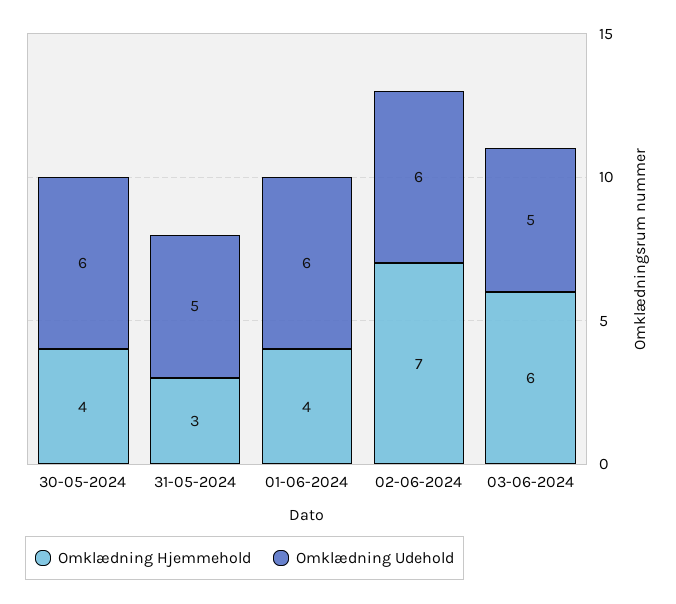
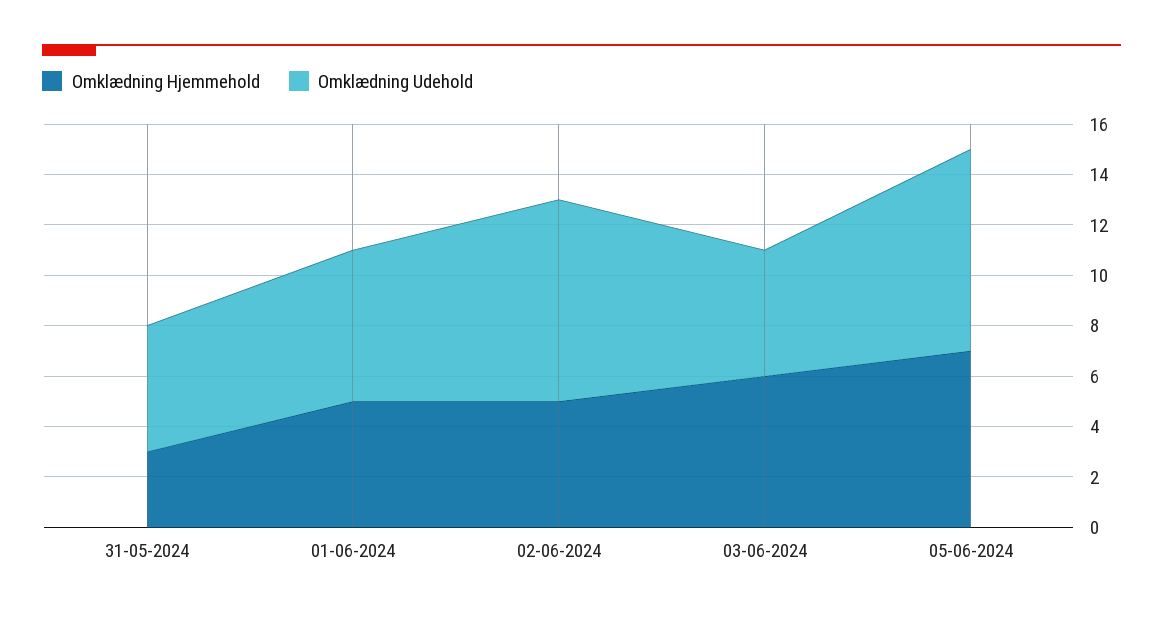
Omklædning Hjemmehold, 30-05-2024: 4 -> none
Omklædning Udehold, 30-05-2024: 6 -> none
Omklædning Hjemmehold, 01-06-2024: 4 -> 5
Omklædning Hjemmehold, 02-06-2024: 7 -> 5
Omklædning Udehold, 02-06-2024: 6 -> 8
Omklædning Hjemmehold, 05-06-2024: none -> 7
Omklædning Udehold, 05-06-2024: none -> 8

